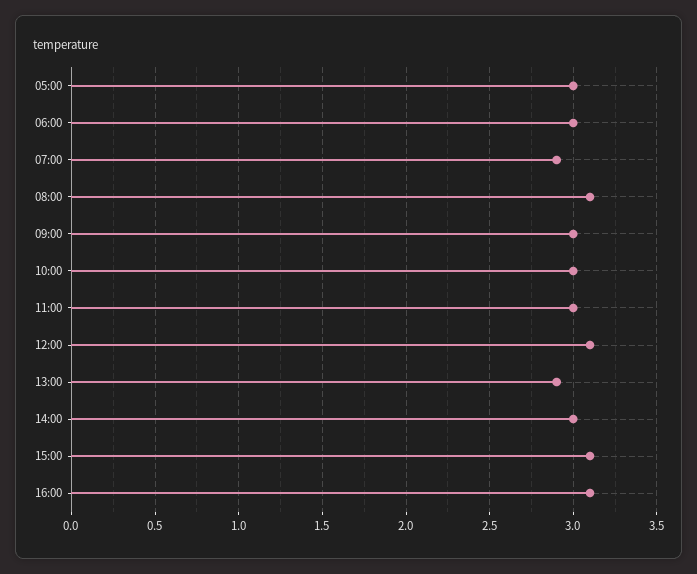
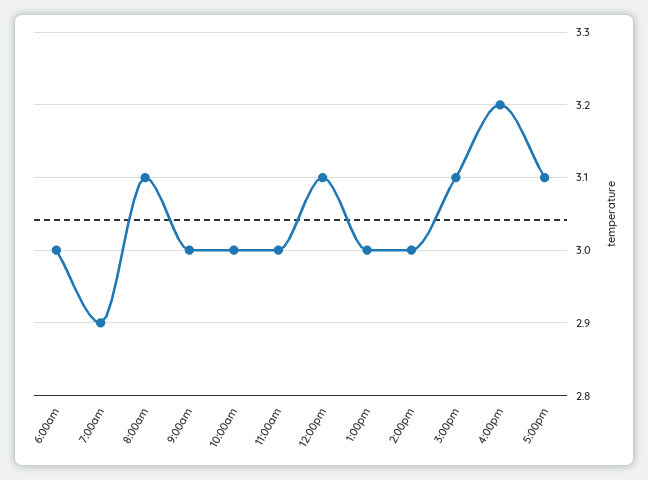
05:00: 3 -> none
13:00: 2.9 -> 3
16:00: 3.1 -> 3.2
5:00pm: none -> 3.1

